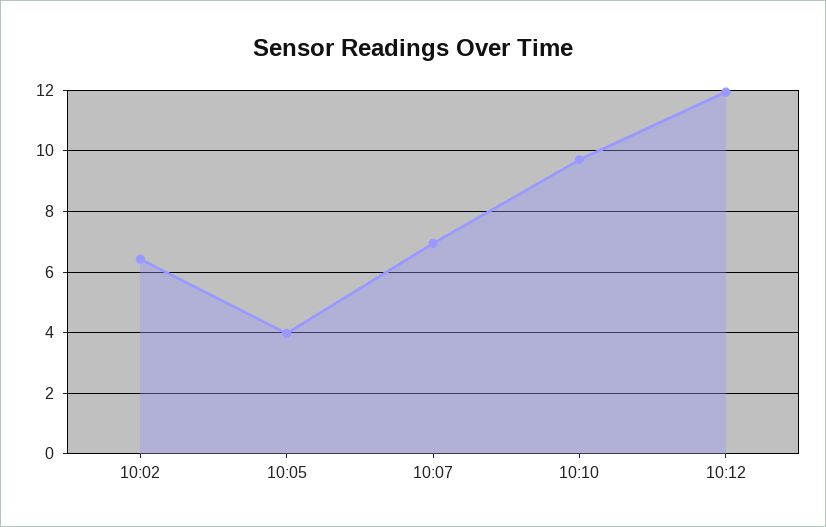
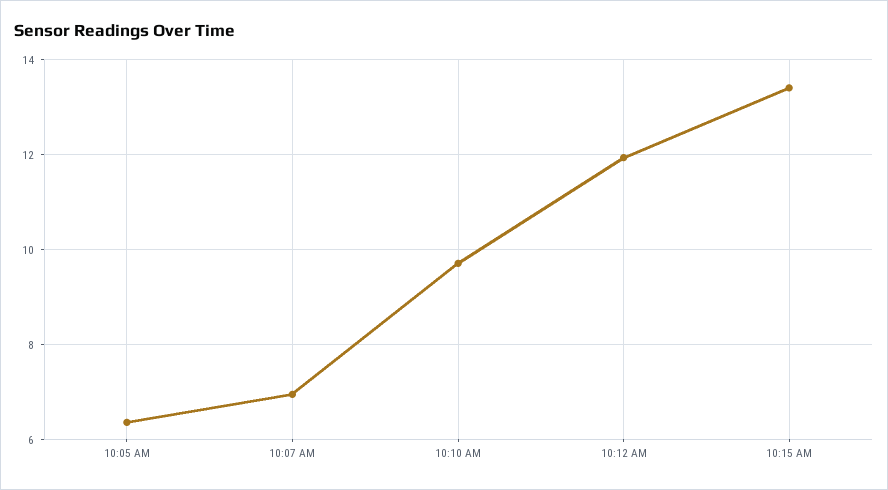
10:02: 6.4 -> none
10:05: 4 -> 6.4
10:15 AM: none -> 13.4

